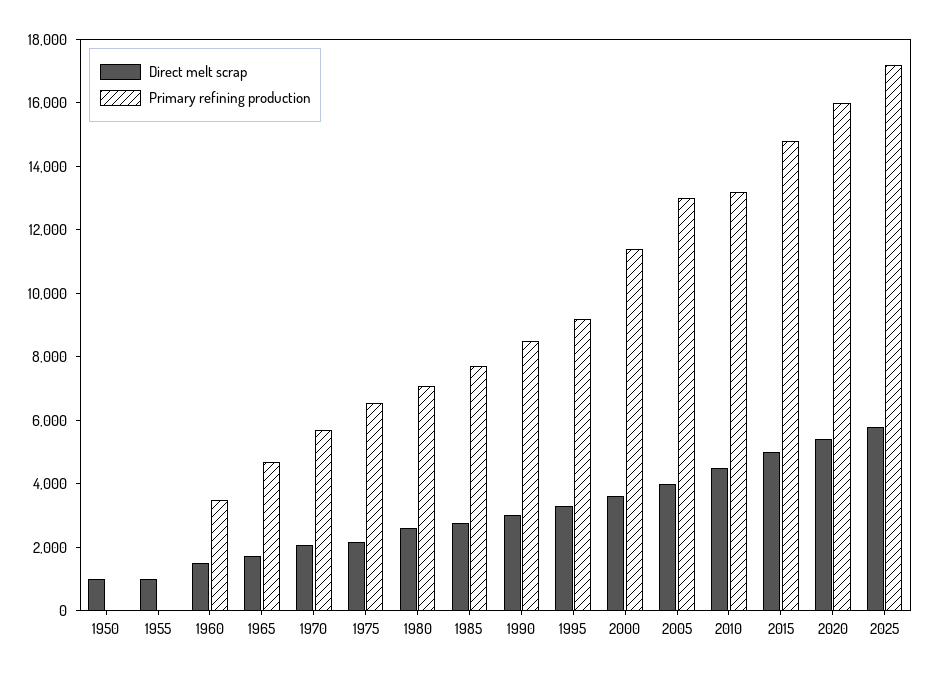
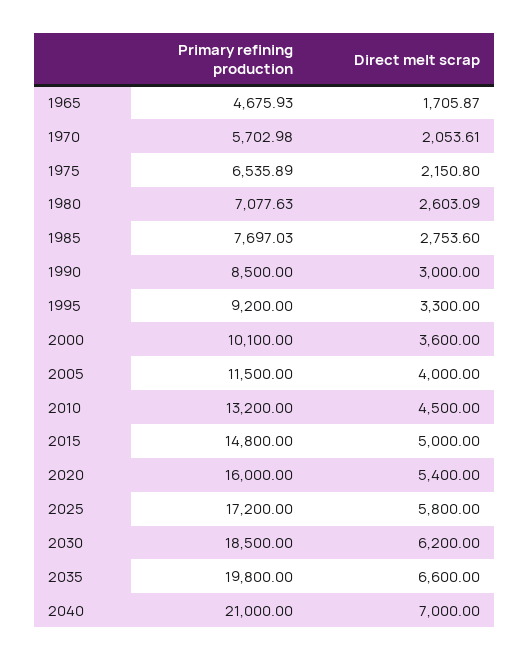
Direct melt scrap, 1950: 1000 -> none
Primary refining production, 1950: 0 -> none
Direct melt scrap, 1955: 1000 -> none
Primary refining production, 1955: 0 -> none
Direct melt scrap, 1960: 1500 -> none
Primary refining production, 1960: 3500 -> none
Primary refining production, 2000: 11500 -> 10100
Primary refining production, 2005: 13000 -> 11500
Primary refining production, 2030: none -> 18500
Direct melt scrap, 2030: none -> 6200
Primary refining production, 2035: none -> 19800
Direct melt scrap, 2035: none -> 6600
Primary refining production, 2040: none -> 21000
Direct melt scrap, 2040: none -> 7000

